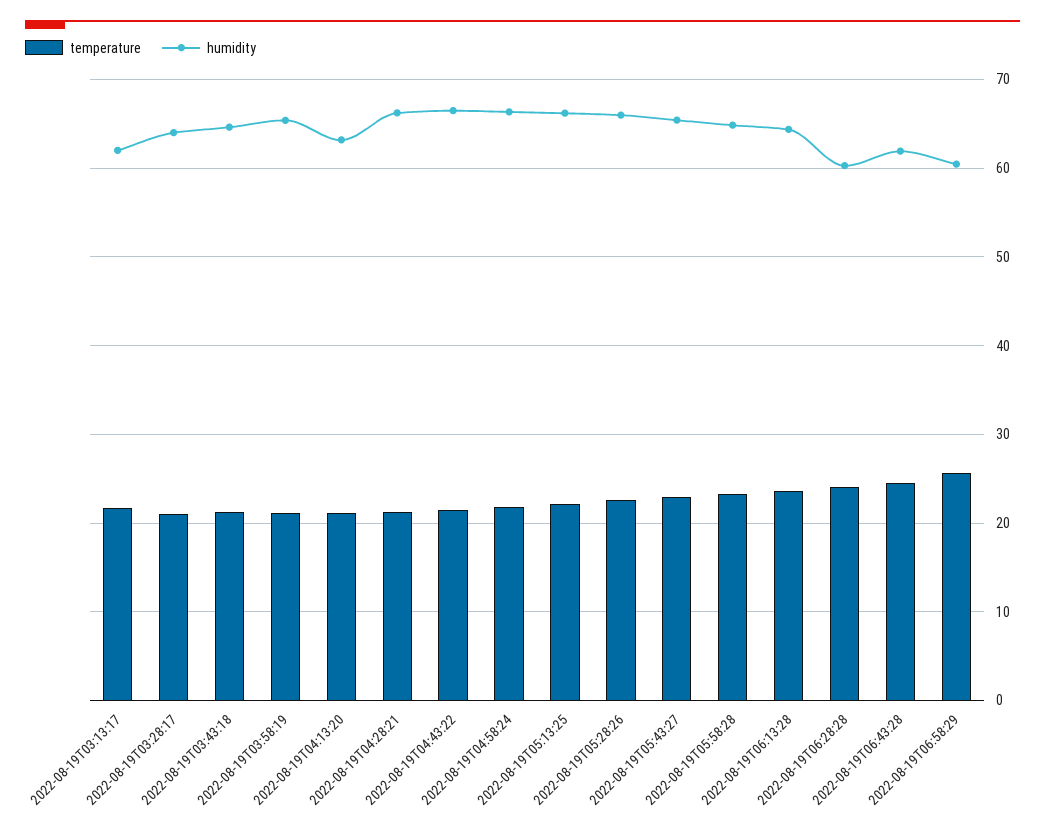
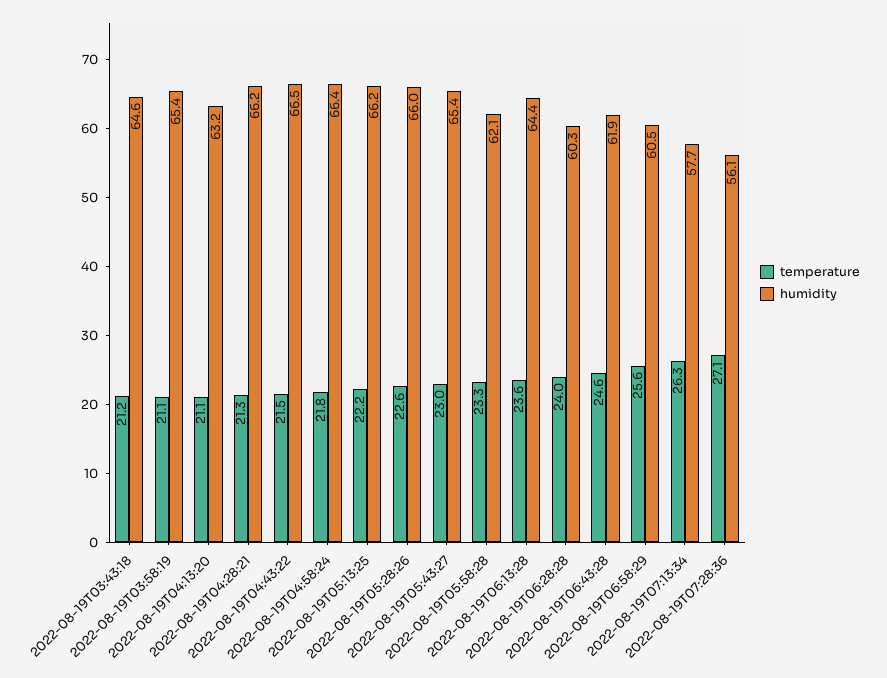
temperature, 2022-08-19T03:13:17: 22 -> none
humidity, 2022-08-19T03:13:17: 62 -> none
temperature, 2022-08-19T03:28:17: 21 -> none
humidity, 2022-08-19T03:28:17: 64 -> none
humidity, 2022-08-19T05:58:28: 65 -> 62.1
temperature, 2022-08-19T07:13:34: none -> 26.3
humidity, 2022-08-19T07:13:34: none -> 57.7
temperature, 2022-08-19T07:28:36: none -> 27.1
humidity, 2022-08-19T07:28:36: none -> 56.1

